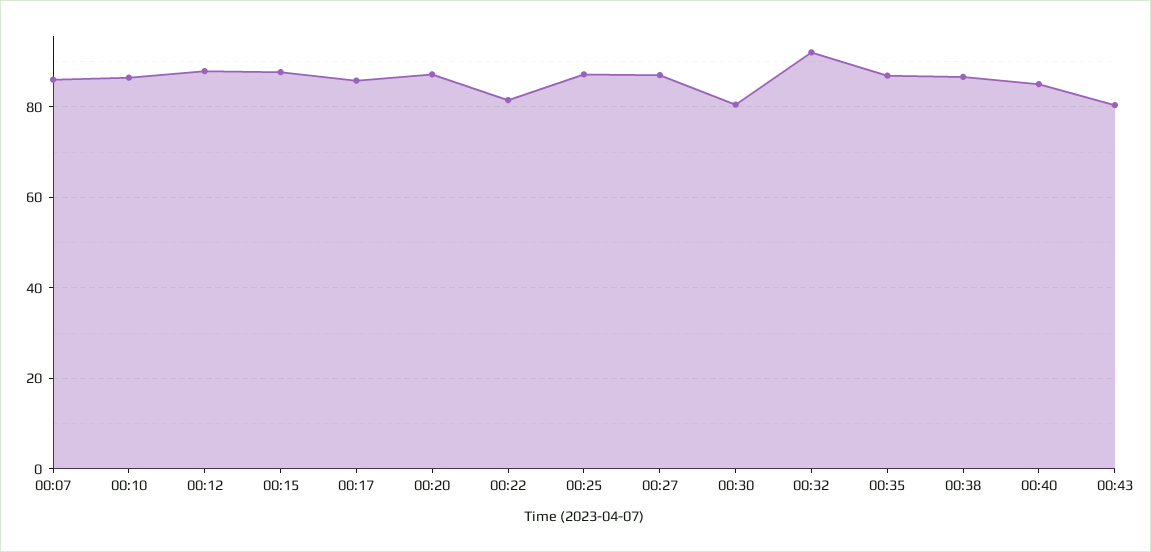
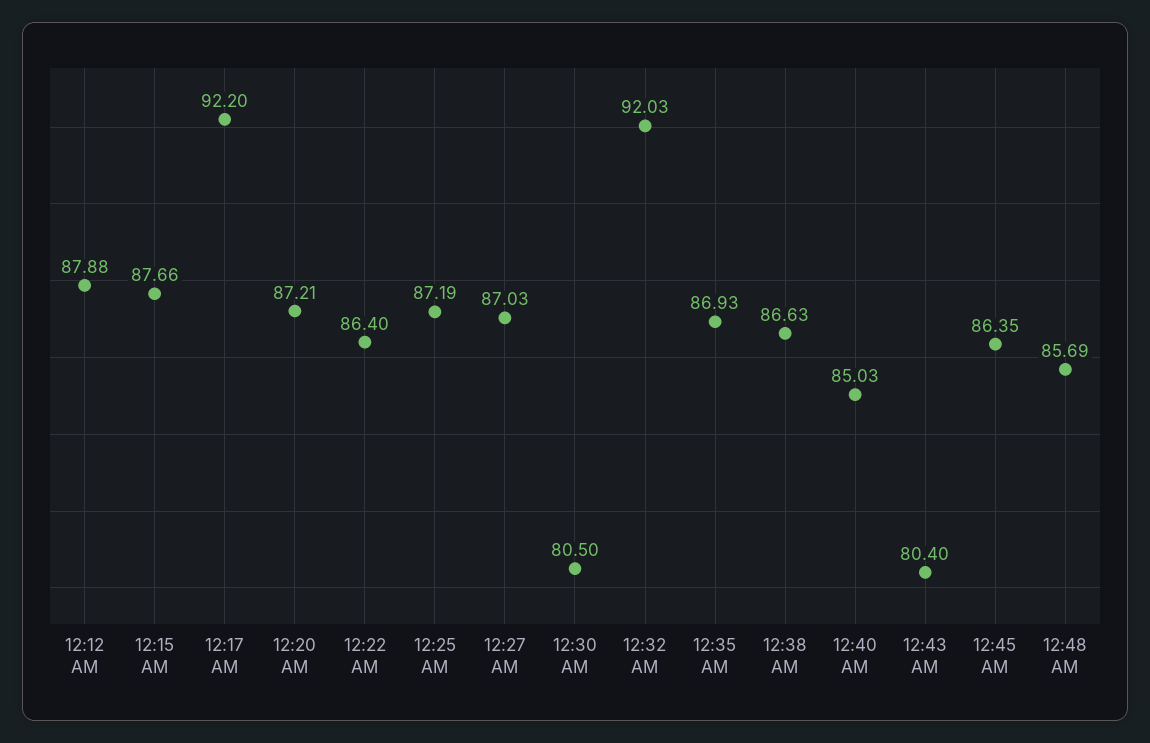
00:07: 86 -> none
00:10: 86 -> none
00:17: 86 -> 92.2
00:22: 82 -> 86.4
12:45 AM: none -> 86.35
12:48 AM: none -> 85.69

